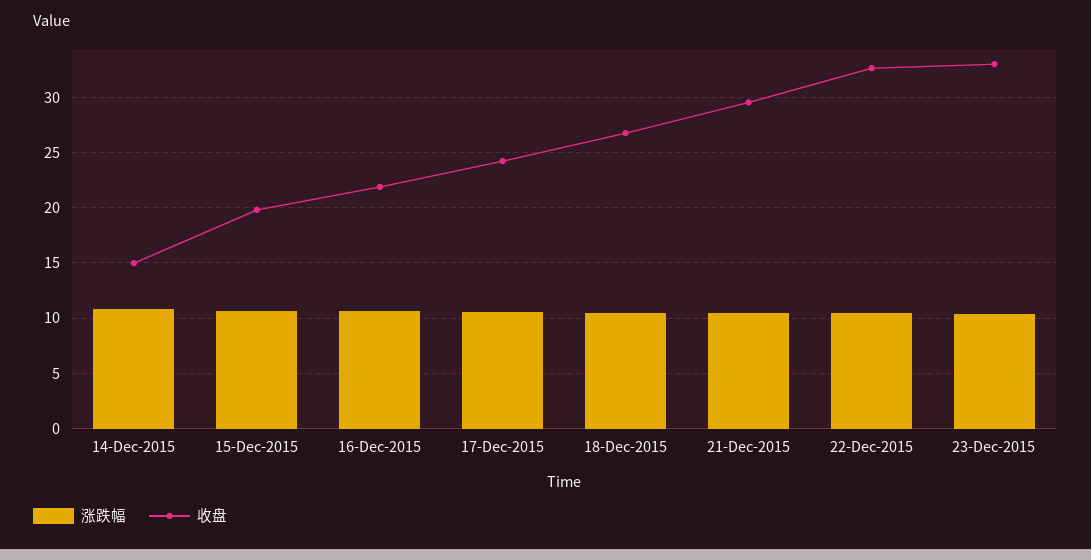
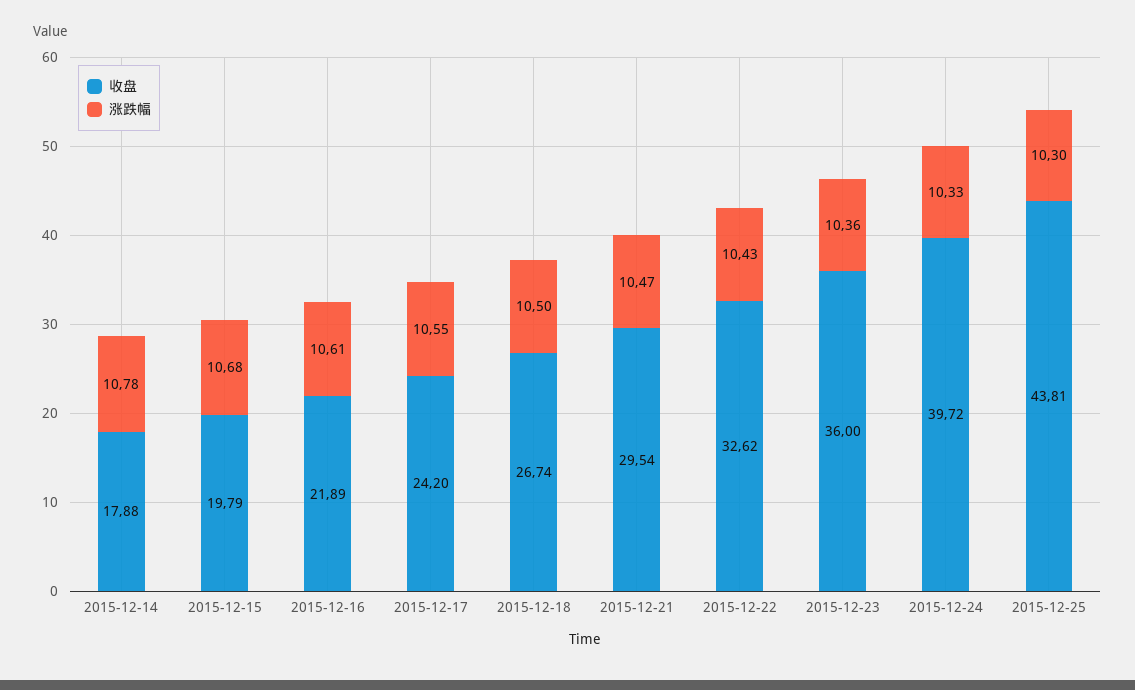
收盘, 14-Dec-2015: 15 -> 17.88
收盘, 23-Dec-2015: 33 -> 36
收盘, 2015-12-24: none -> 39.72
涨跌幅, 2015-12-24: none -> 10.33
收盘, 2015-12-25: none -> 43.81
涨跌幅, 2015-12-25: none -> 10.3

